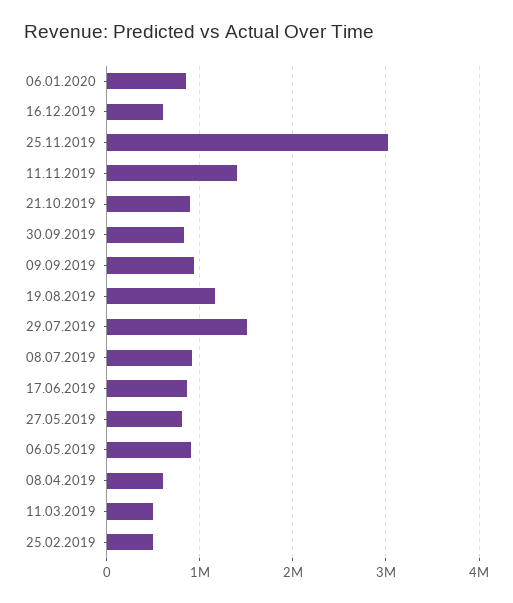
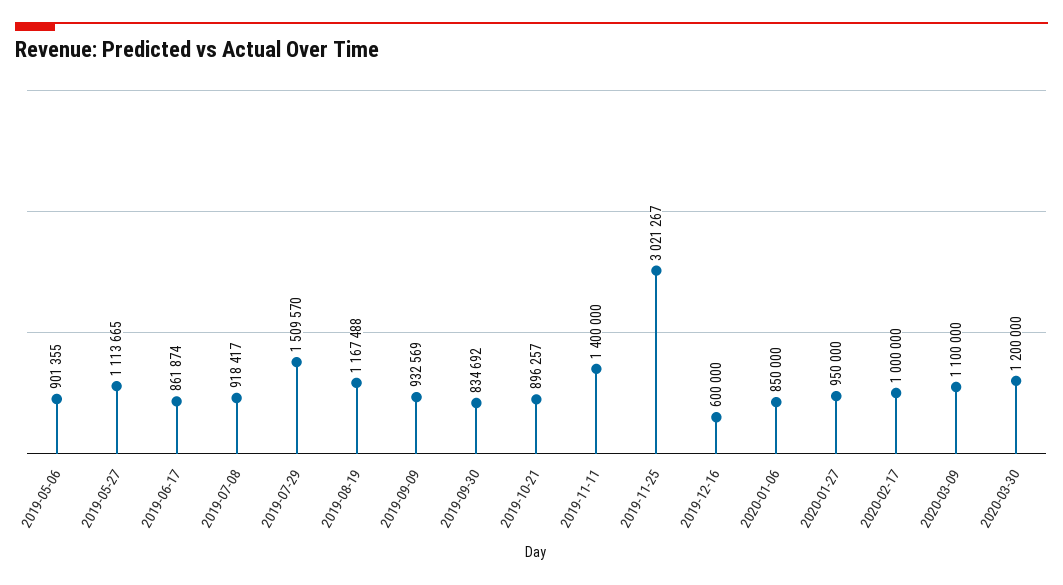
27.05.2019: 800000 -> 1113665
08.04.2019: 600000 -> none
11.03.2019: 500000 -> none
25.02.2019: 500000 -> none
2020-01-27: none -> 950000
2020-02-17: none -> 1000000
2020-03-09: none -> 1100000
2020-03-30: none -> 1200000

